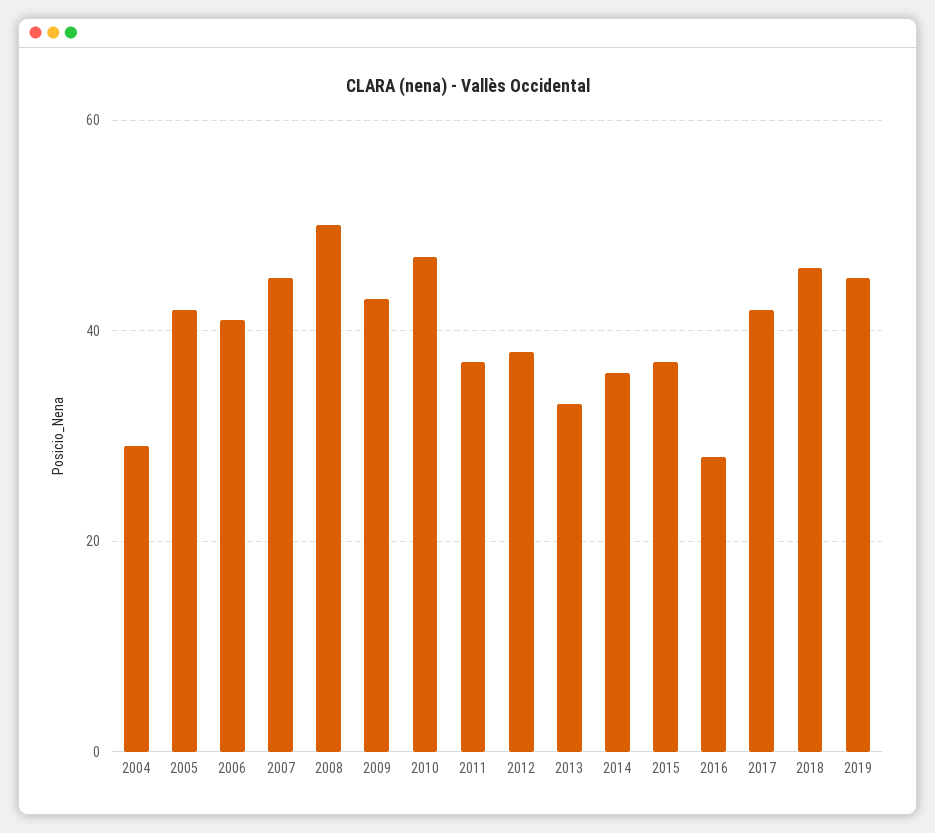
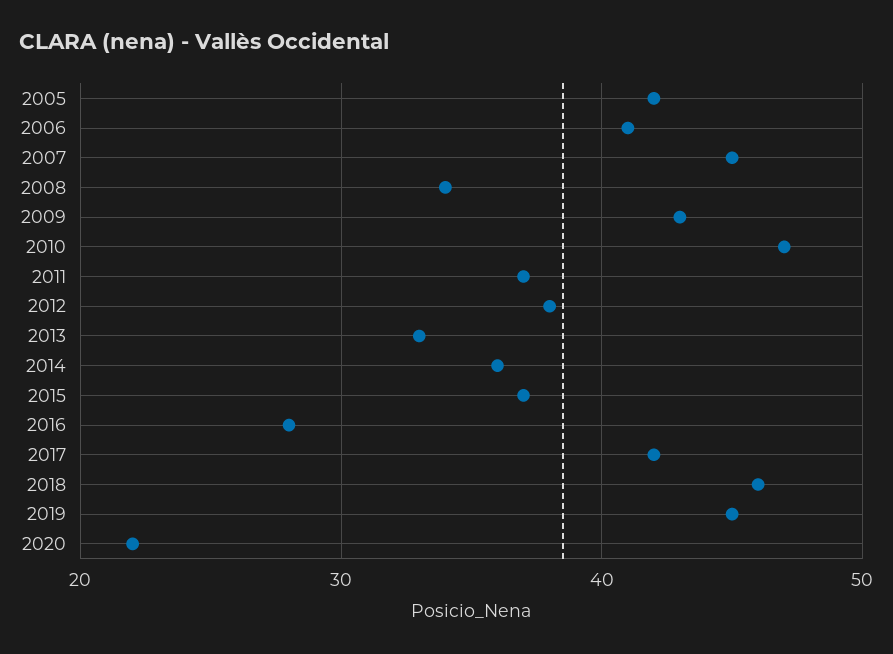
2004: 30 -> none
2008: 50 -> 34
2020: none -> 22

